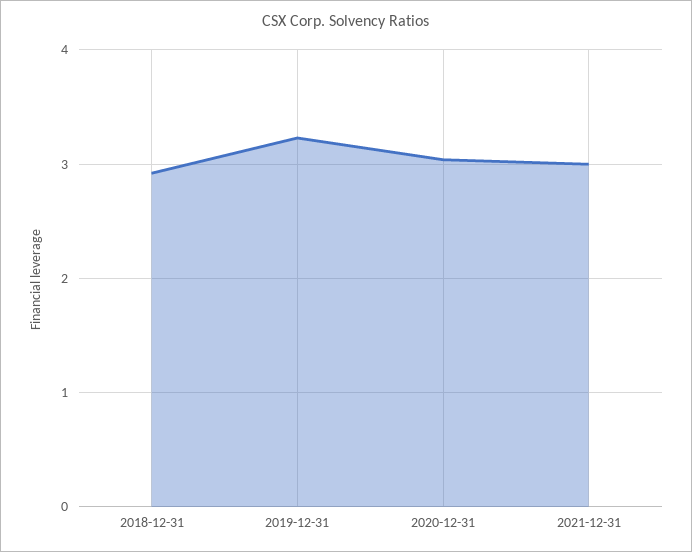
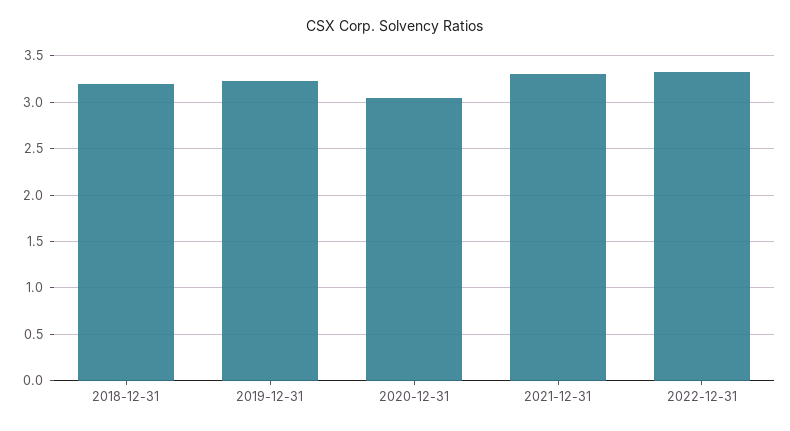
2018-12-31: 2.9 -> 3.2
2021-12-31: 3 -> 3.3
2022-12-31: none -> 3.3

